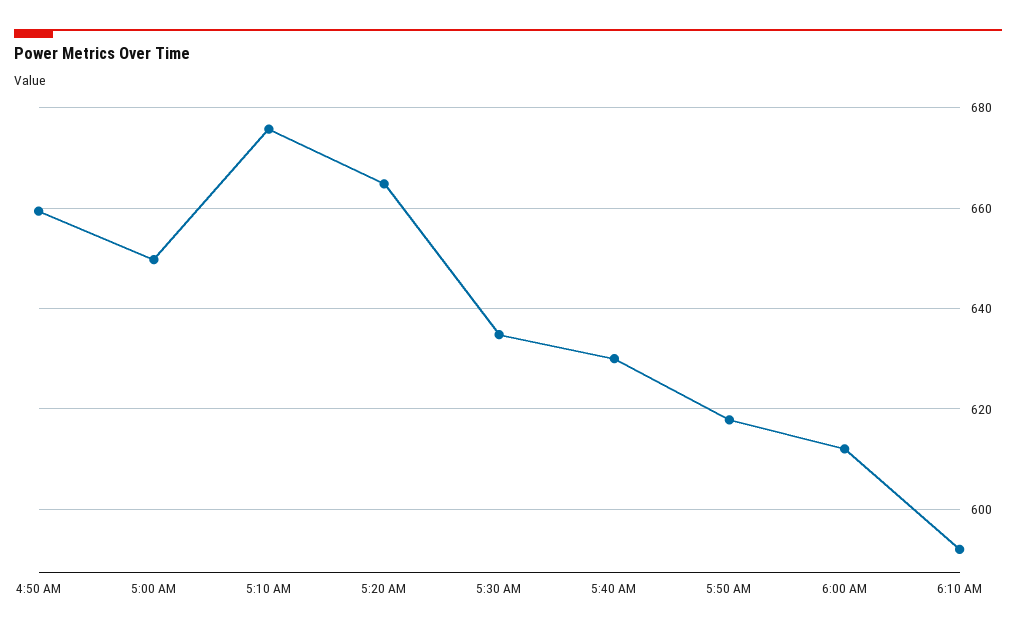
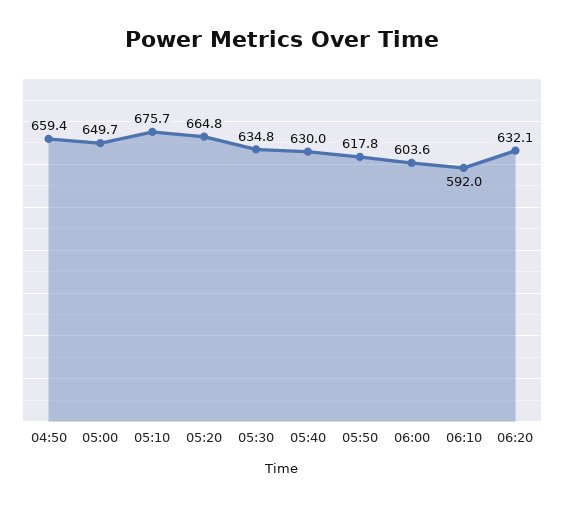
6:00 AM: 612 -> 603.6
06:20: none -> 632.1

